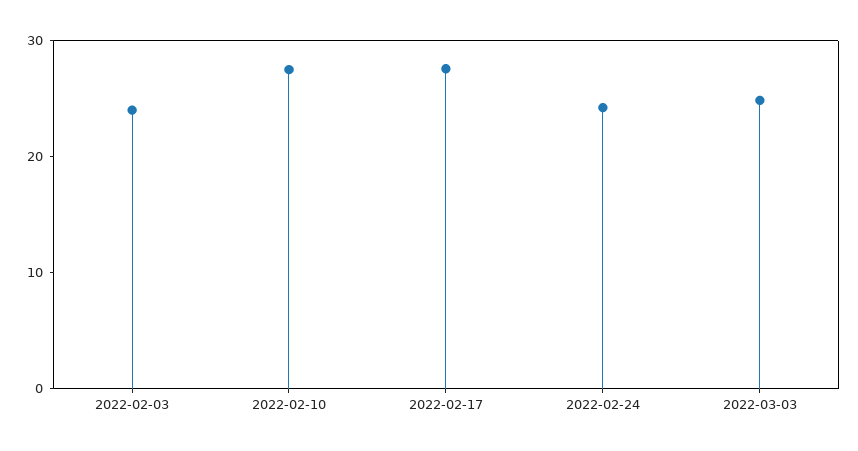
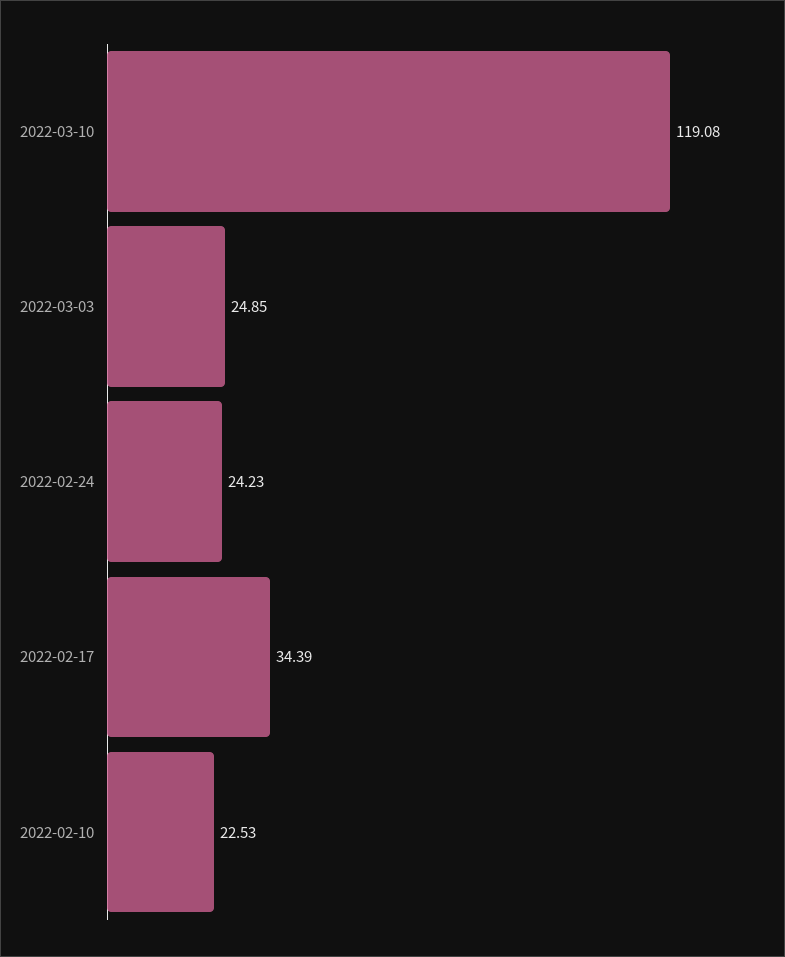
2022-02-03: 24 -> none
2022-02-10: 28 -> 22.53
2022-02-17: 28 -> 34.39
2022-03-10: none -> 119.08

